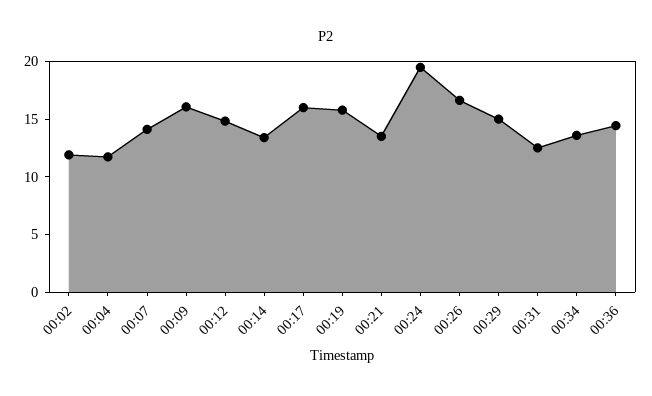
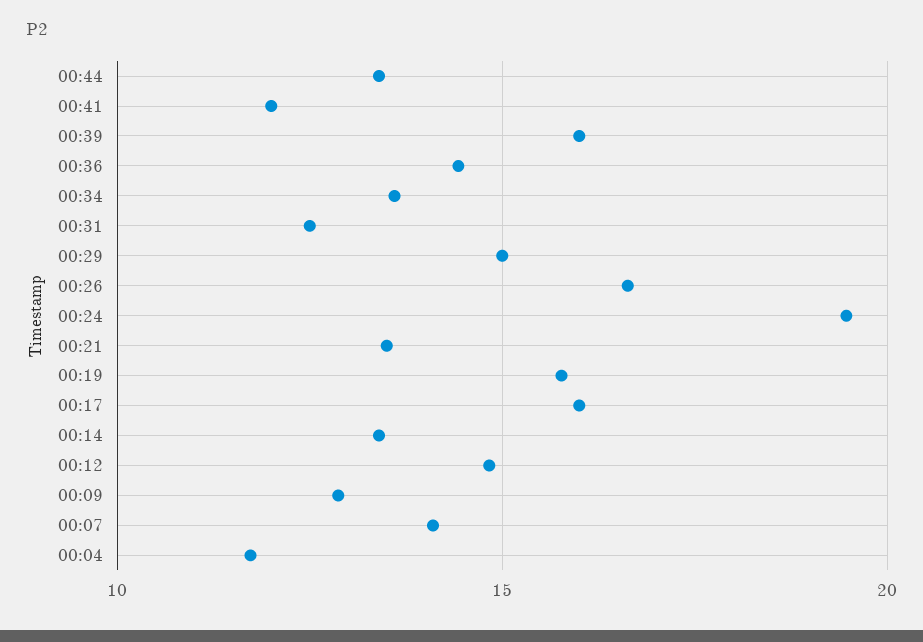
00:02: 12 -> none
00:09: 16 -> 13
00:44: none -> 13.5
00:41: none -> 12
00:39: none -> 16

